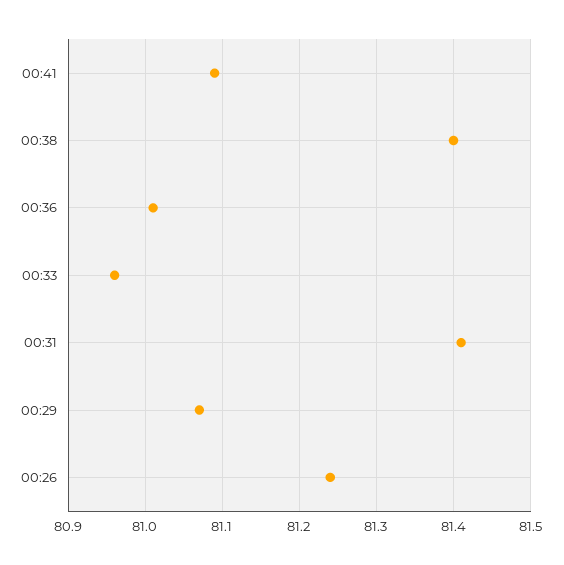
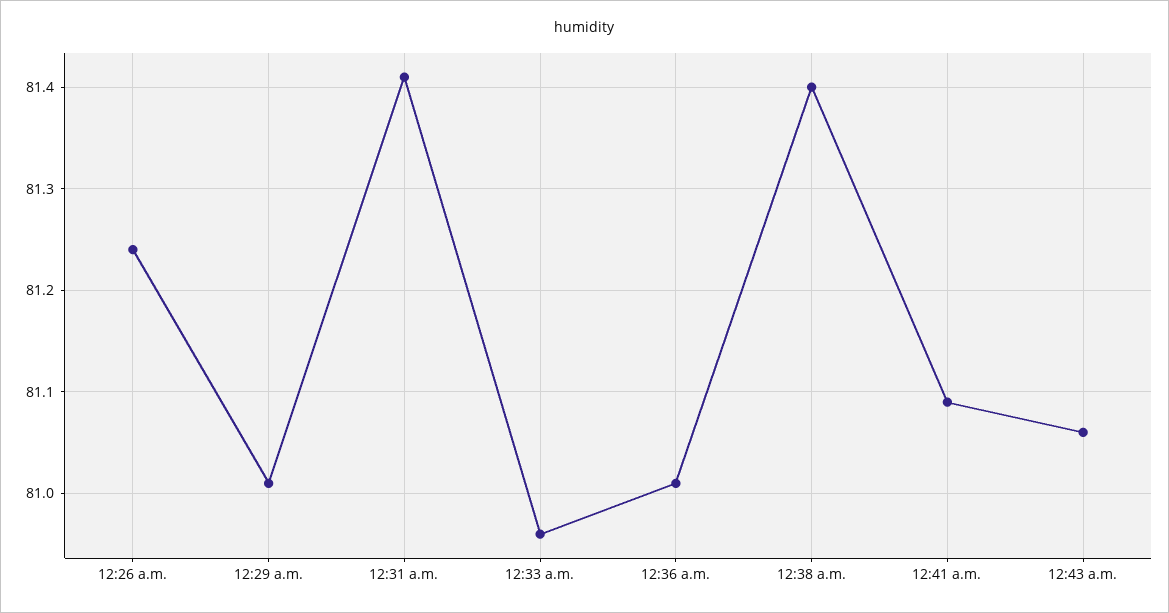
00:29: 81.07 -> 81.01
12:43 a.m.: none -> 81.06

